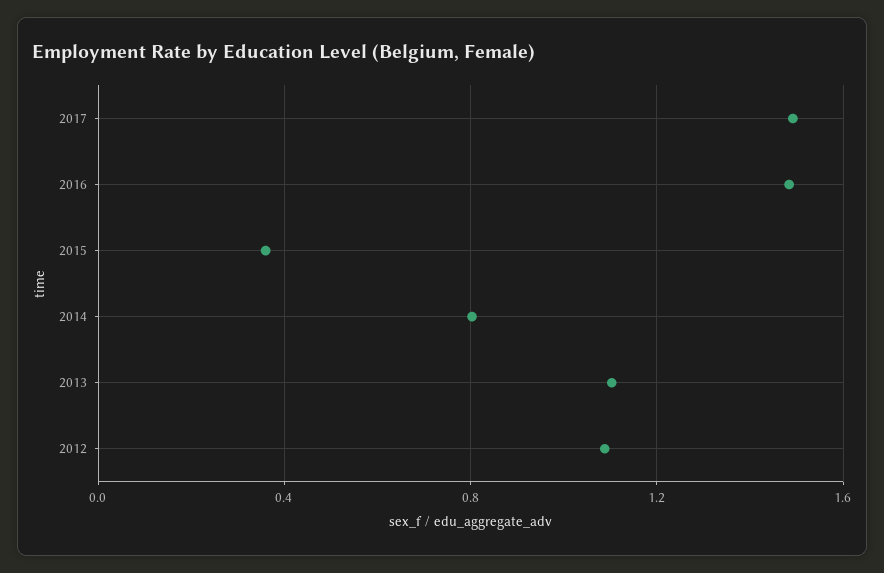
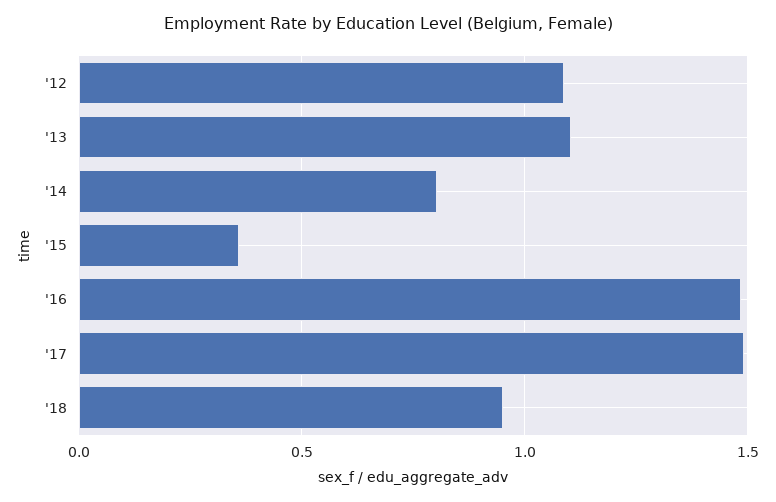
'18: none -> 0.95

